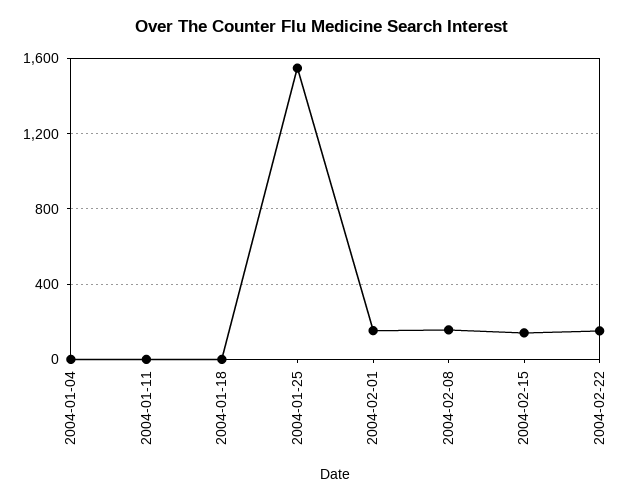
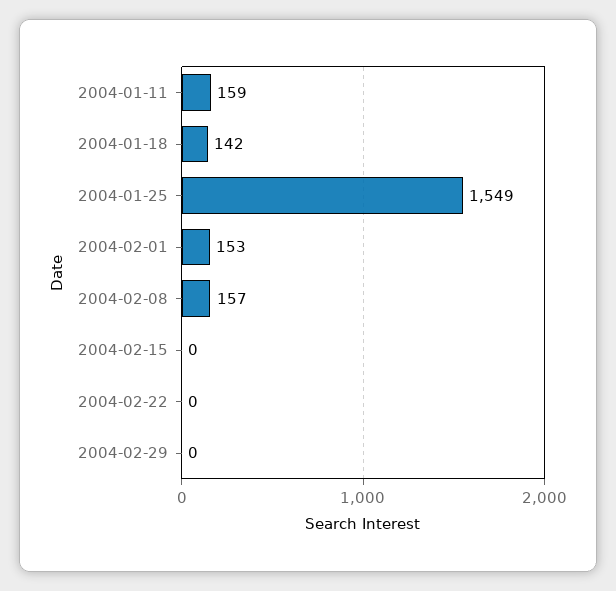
2004-01-04: 0 -> none
2004-01-11: 0 -> 159
2004-01-18: 0 -> 142
2004-02-15: 150 -> 0
2004-02-22: 150 -> 0
2004-02-29: none -> 0

